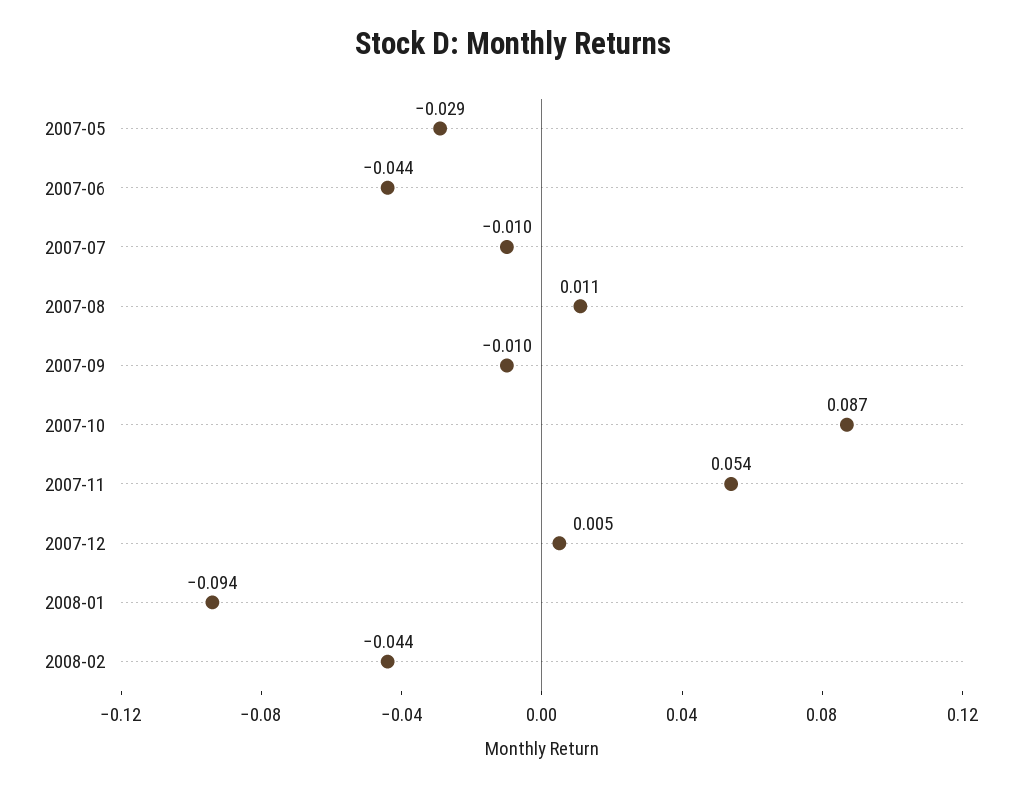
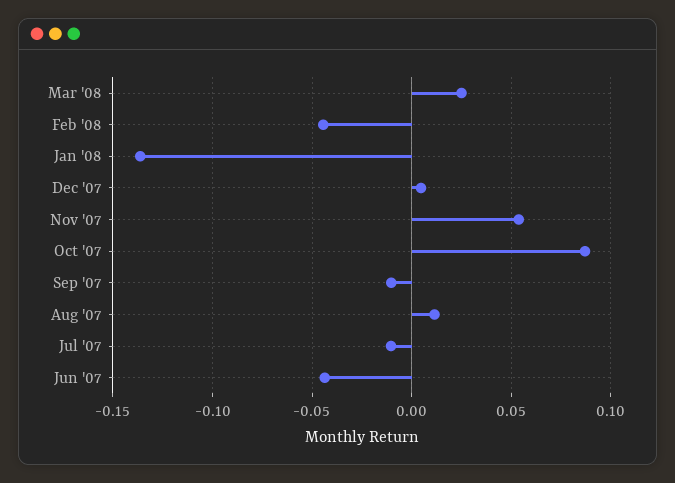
2007-05: -0.029 -> none
2008-01: -0.094 -> -0.135
Mar '08: none -> 0.025

